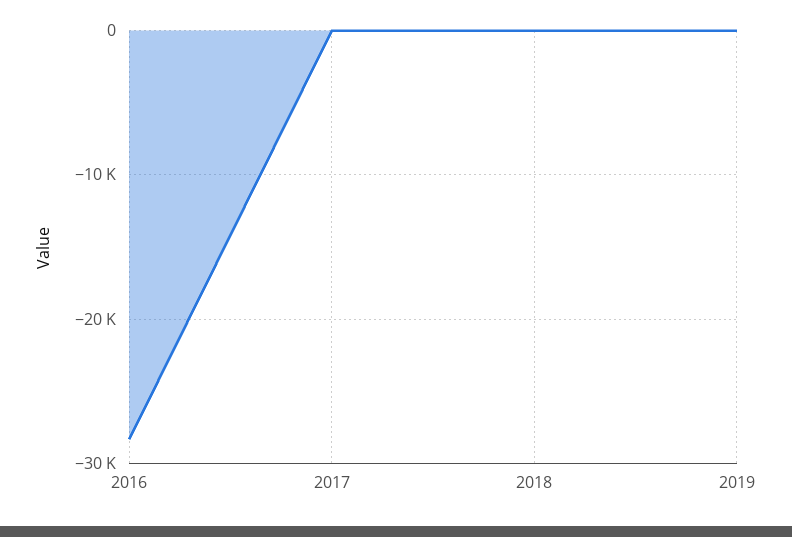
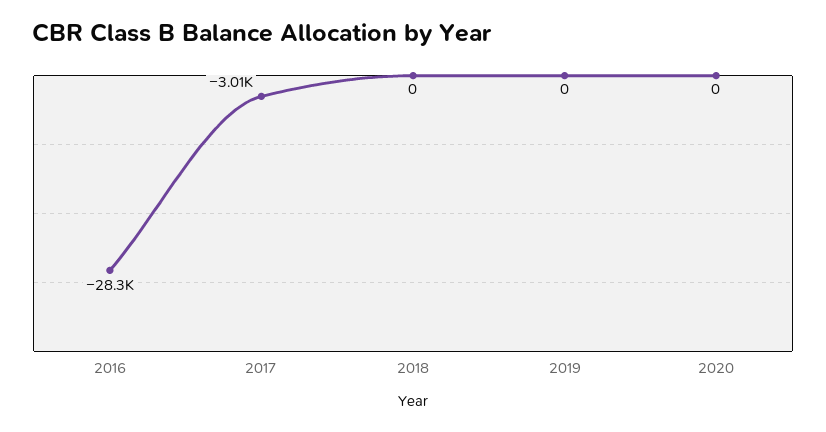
2017: 0 -> -3010
2020: none -> 0

